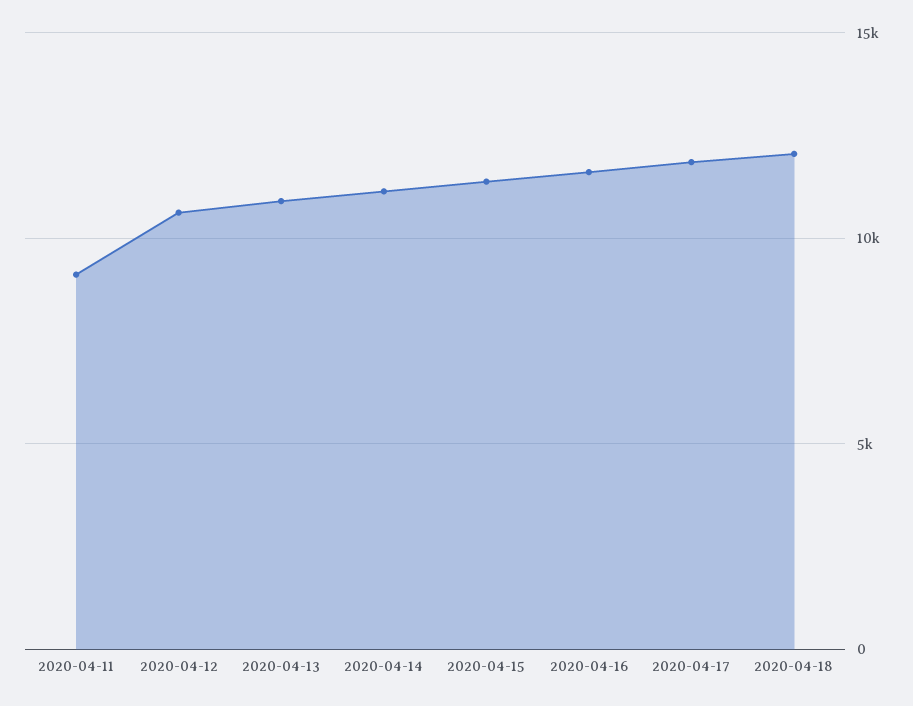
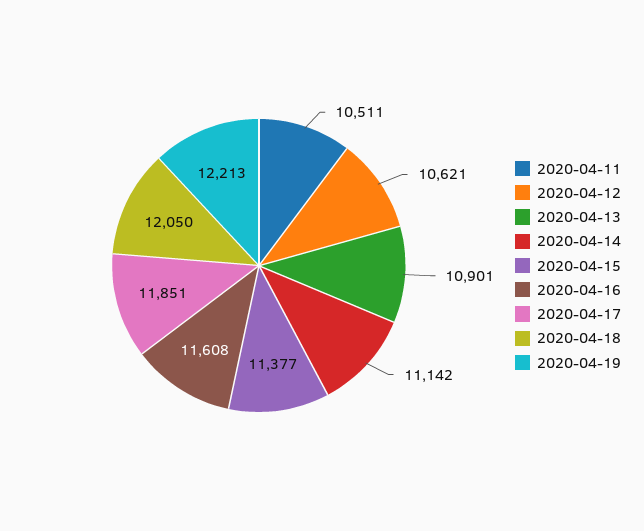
2020-04-11: 9000 -> 10511
2020-04-19: none -> 12213

